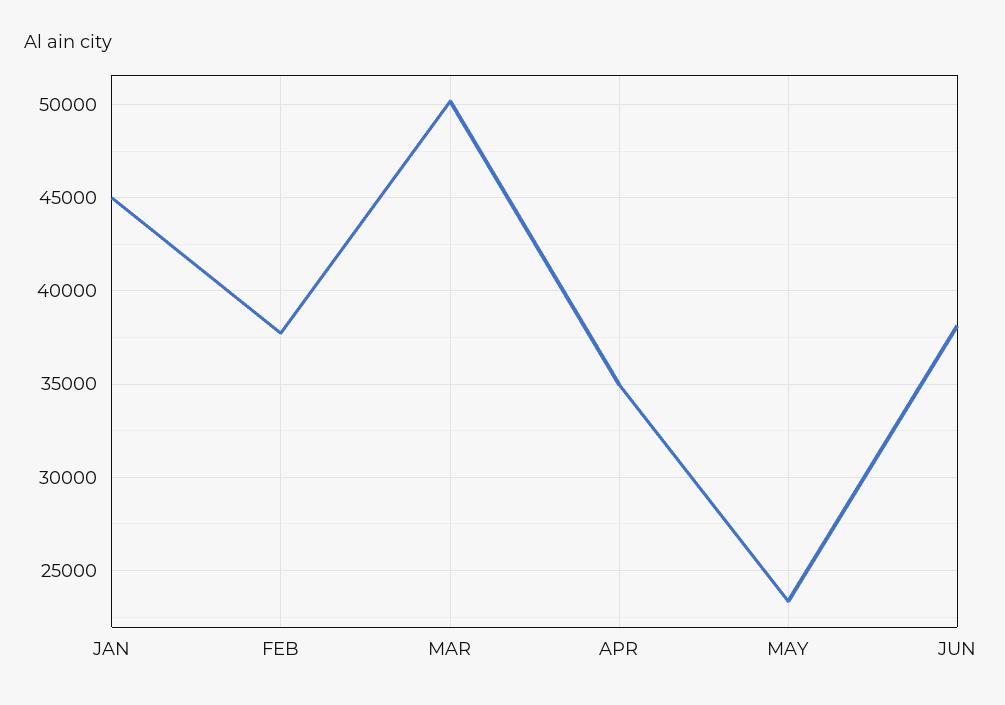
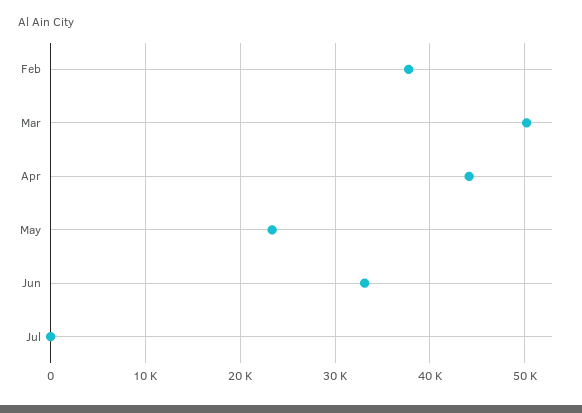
JAN: 45000 -> none
APR: 35000 -> 44000
JUN: 38000 -> 33000
Jul: none -> 0

